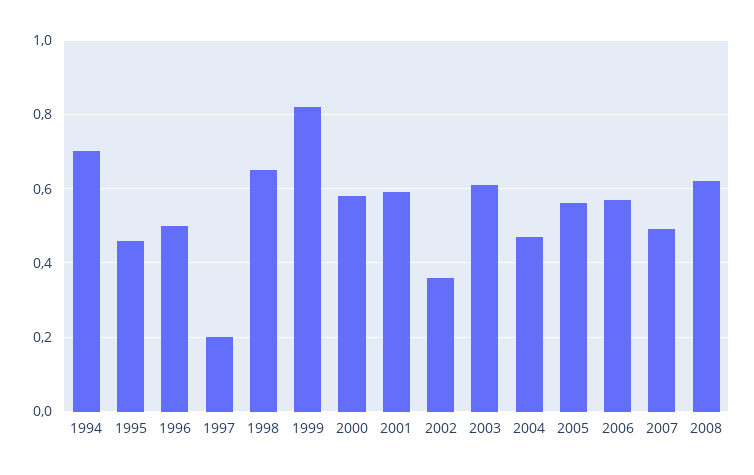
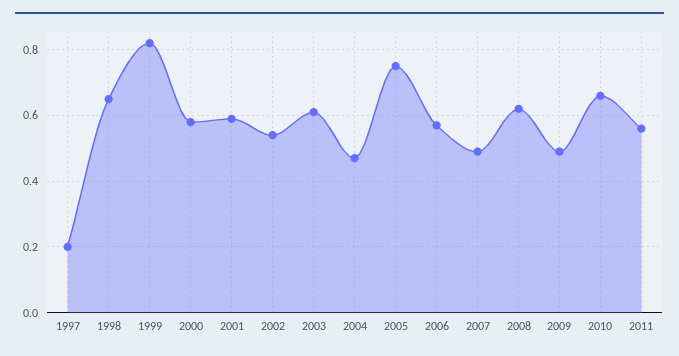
1994: 0.7 -> none
1995: 0.45 -> none
1996: 0.5 -> none
2002: 0.35 -> 0.55
2005: 0.55 -> 0.75
2009: none -> 0.5
2010: none -> 0.65
2011: none -> 0.55

